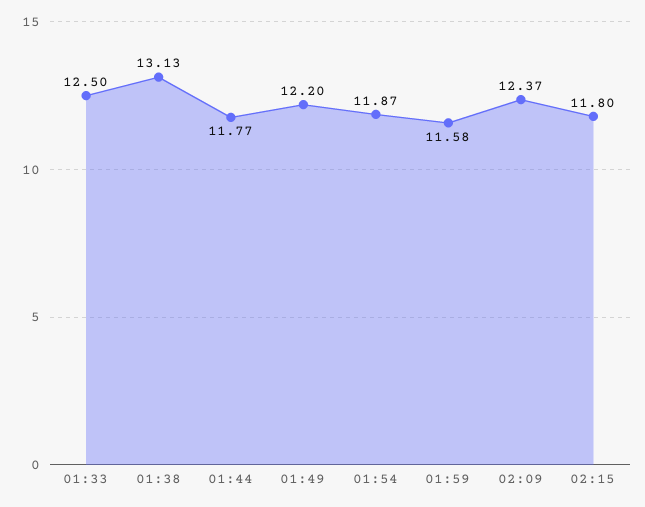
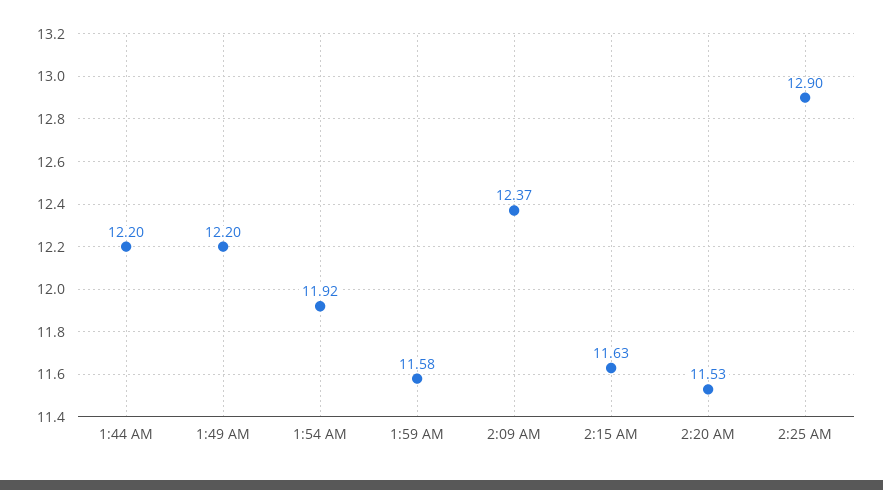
01:33: 12.5 -> none
01:38: 13.13 -> none
01:44: 11.77 -> 12.2
01:54: 11.87 -> 11.92
02:15: 11.8 -> 11.63
2:20 AM: none -> 11.53
2:25 AM: none -> 12.9

